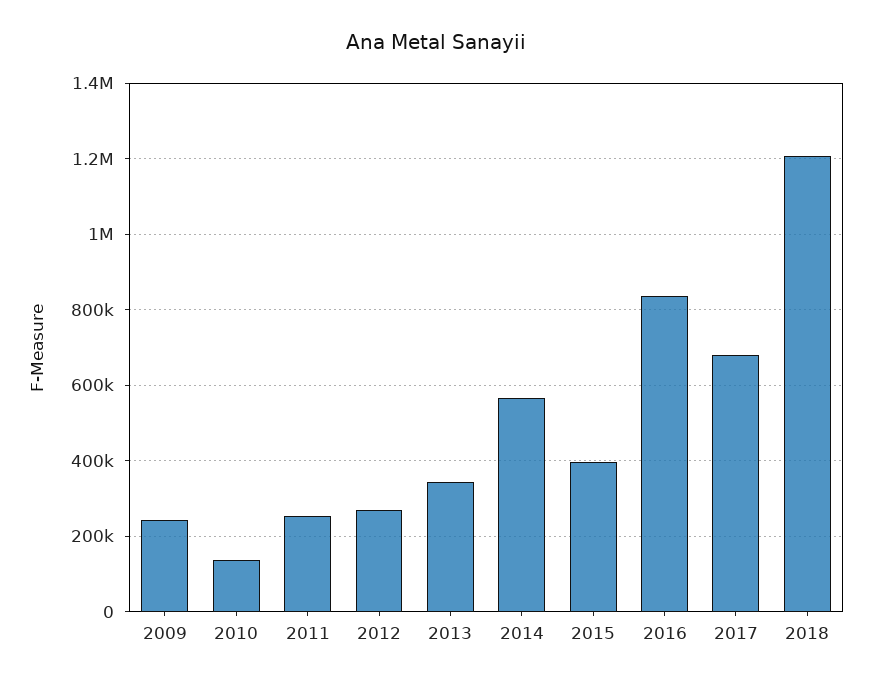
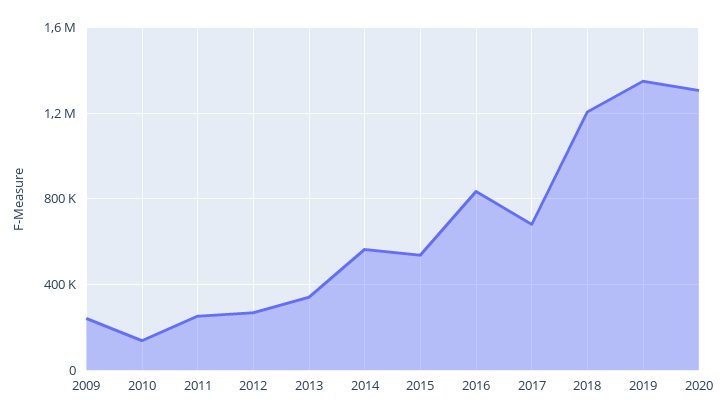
2015: 400000 -> 550000
2019: none -> 1350000
2020: none -> 1300000

